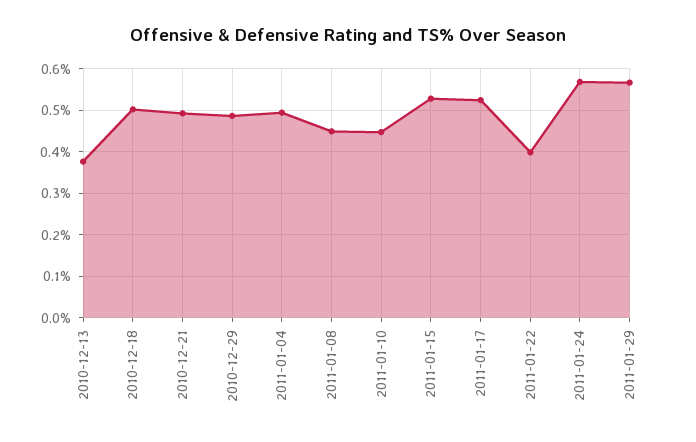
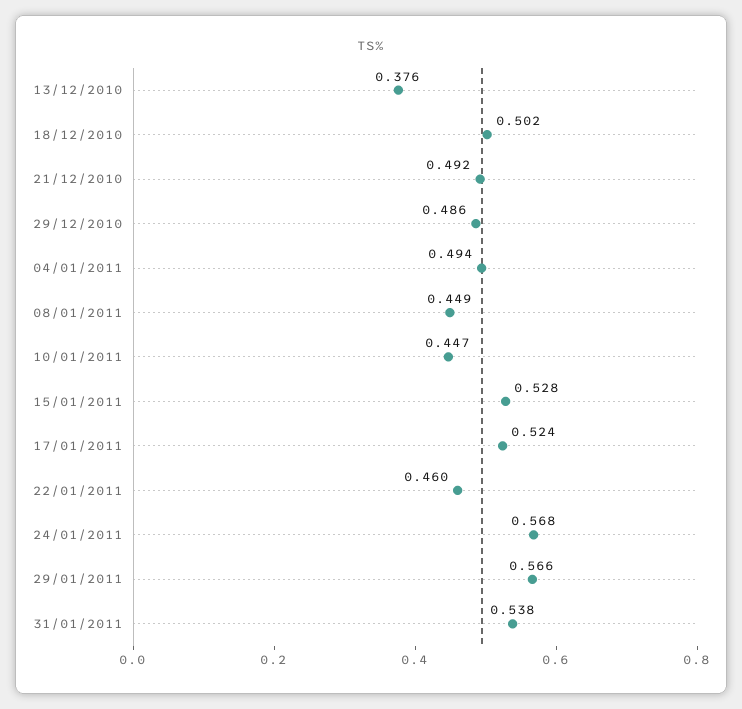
2011-01-22: 0.4 -> 0.46
31/01/2011: none -> 0.538

